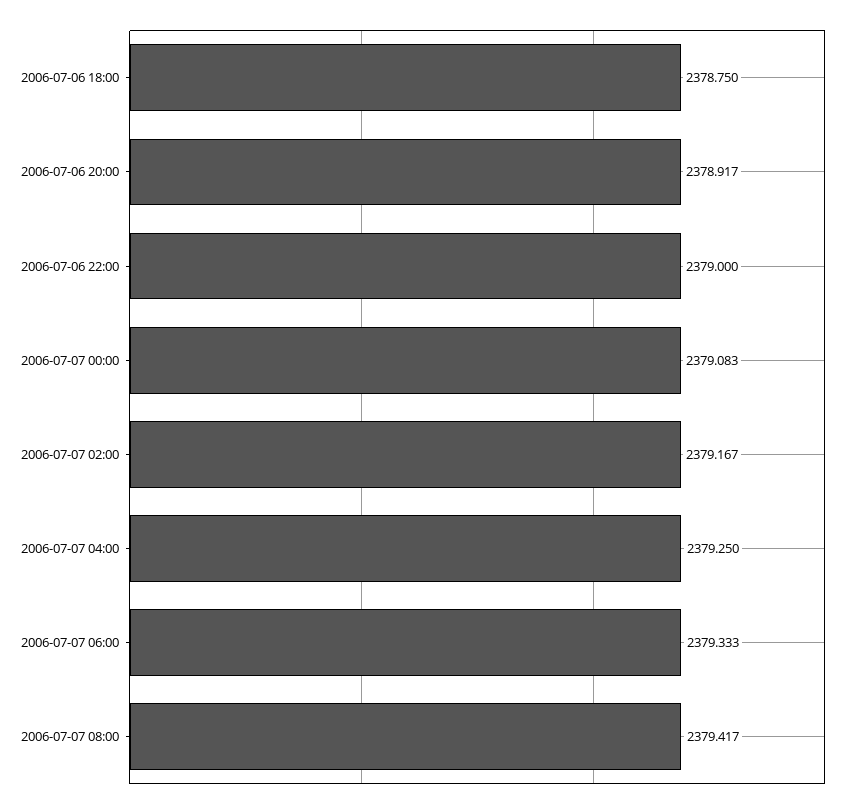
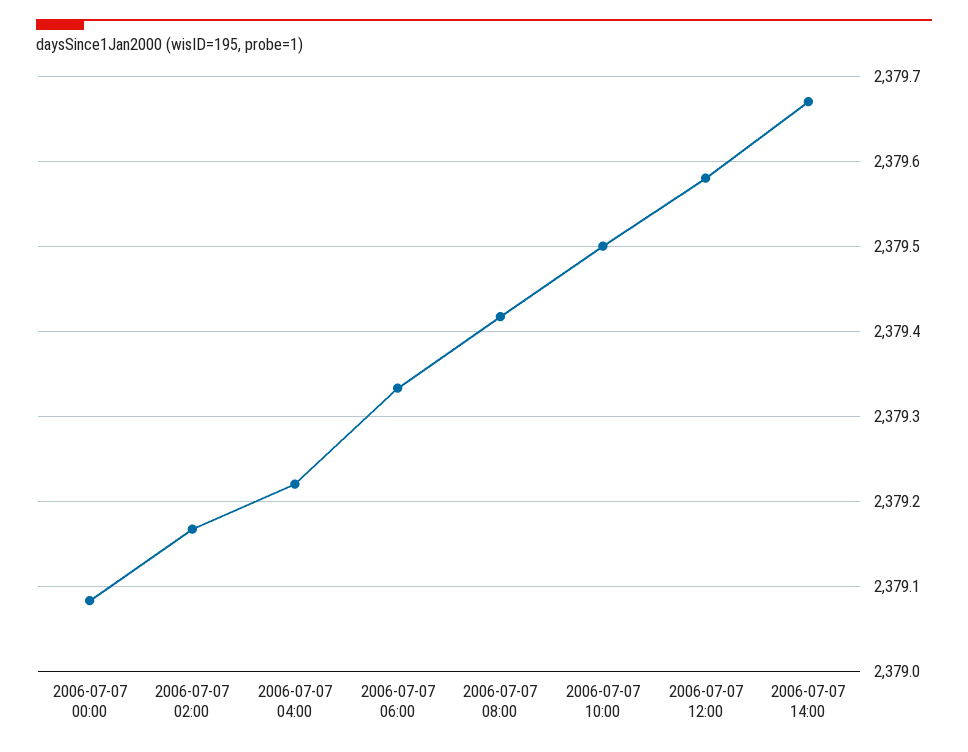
2006-07-06 18:00: 2378.75 -> none
2006-07-06 20:00: 2378.917 -> none
2006-07-06 22:00: 2379 -> none
2006-07-07 04:00: 2379.25 -> 2379.22
2006-07-07 10:00: none -> 2379.5
2006-07-07 12:00: none -> 2379.58
2006-07-07 14:00: none -> 2379.67

